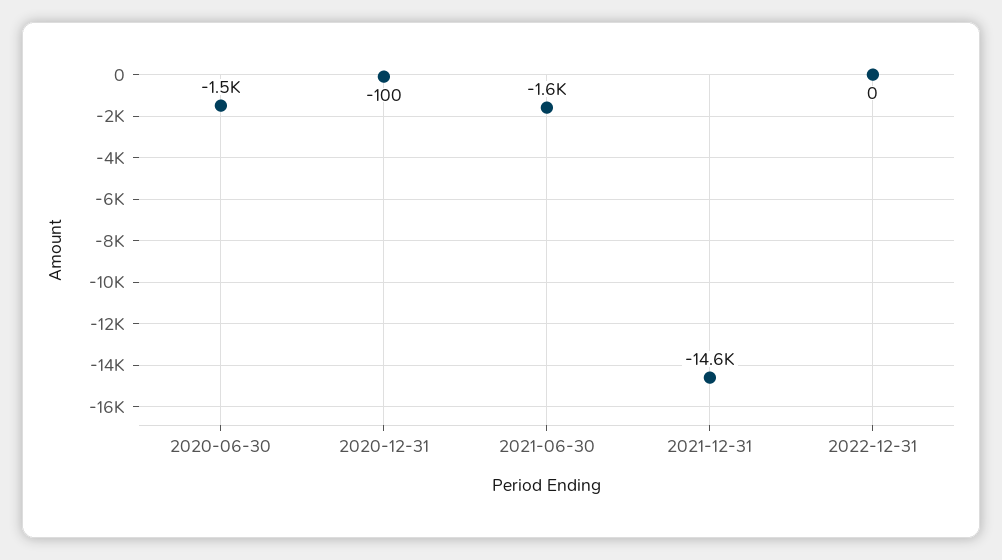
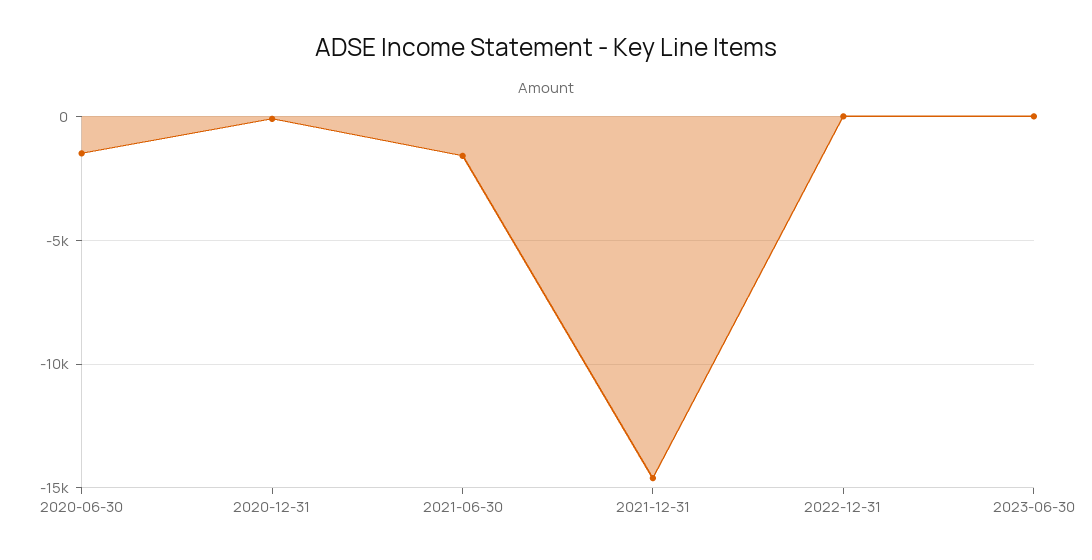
2023-06-30: none -> 0

